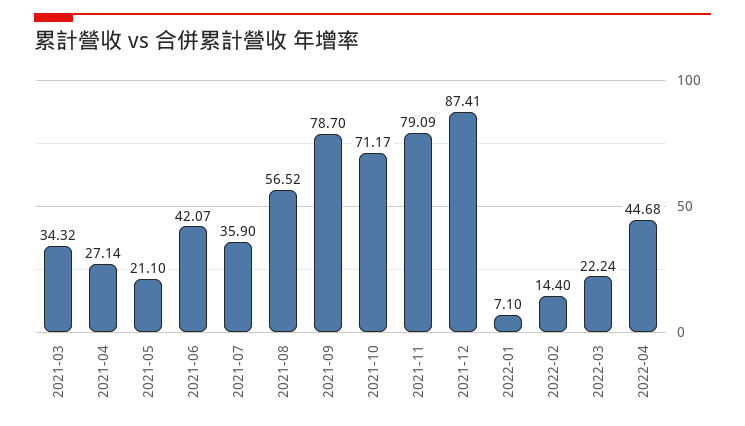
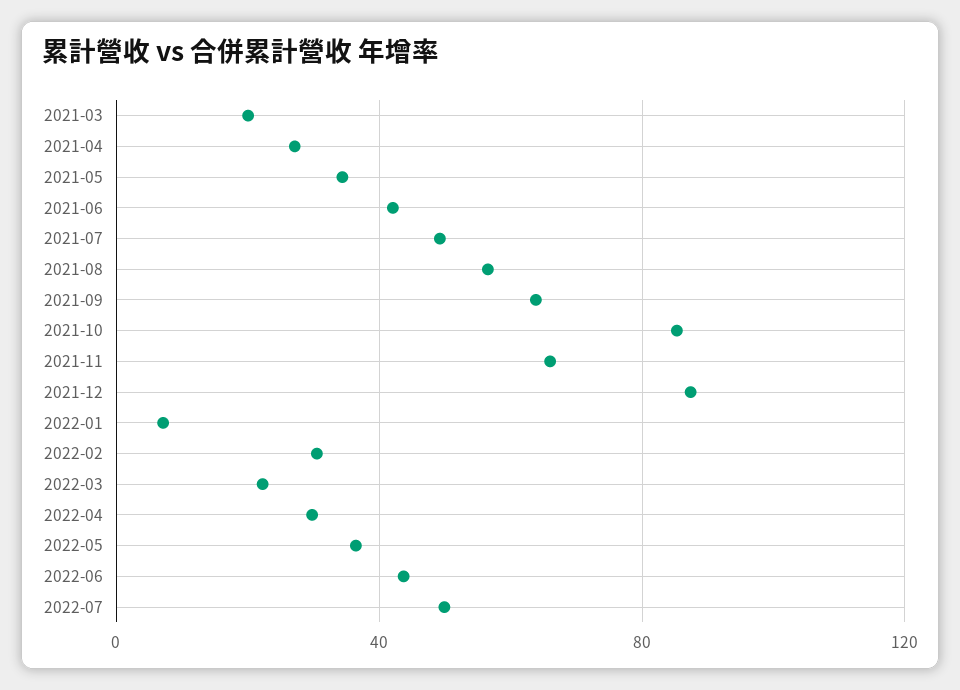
2021-03: 34.32 -> 20
2021-05: 21.1 -> 35
2021-07: 35.9 -> 50
2021-09: 78.7 -> 65
2021-10: 71.17 -> 85
2021-11: 79.09 -> 65
2022-02: 14.4 -> 30
2022-04: 44.68 -> 30
2022-05: none -> 35
2022-06: none -> 45
2022-07: none -> 50

